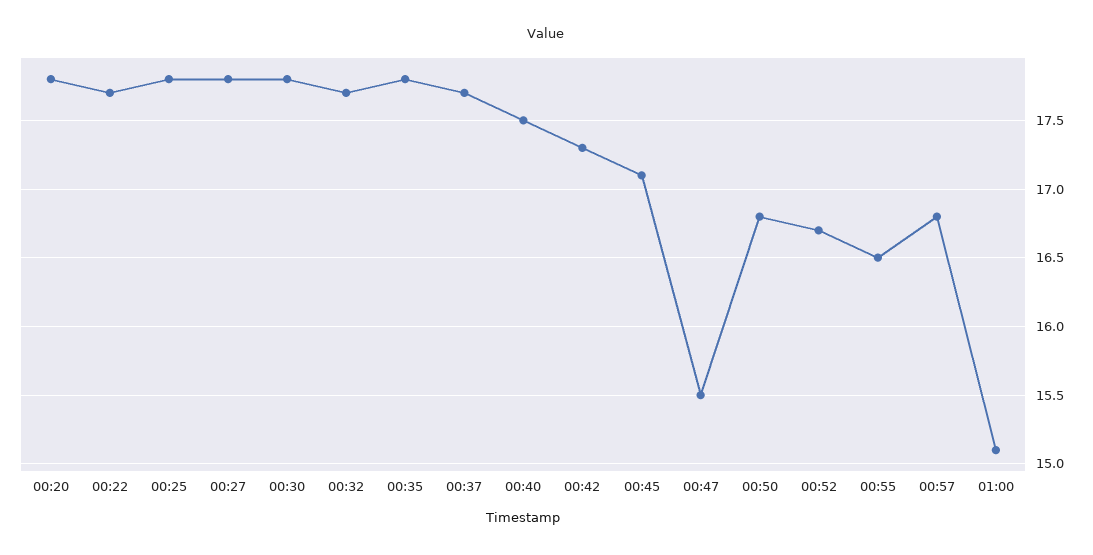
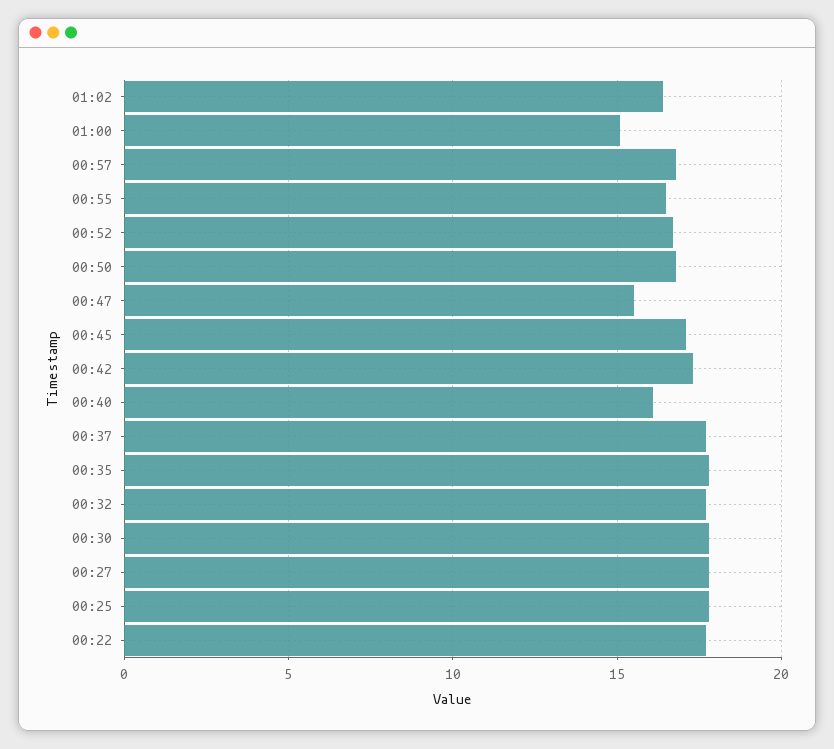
00:20: 17.8 -> none
00:40: 17.5 -> 16
01:02: none -> 16.5

